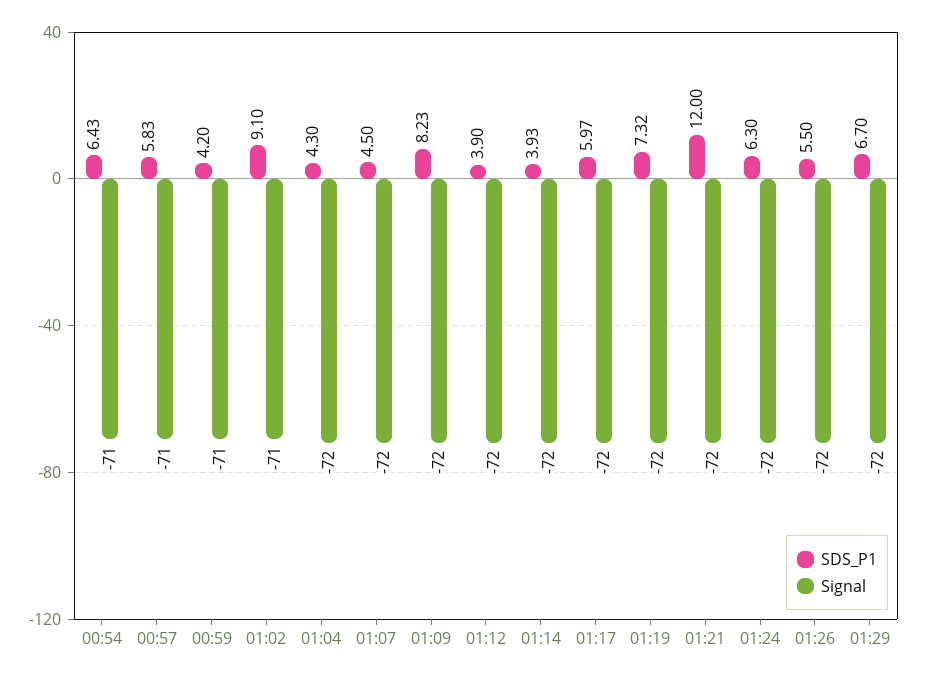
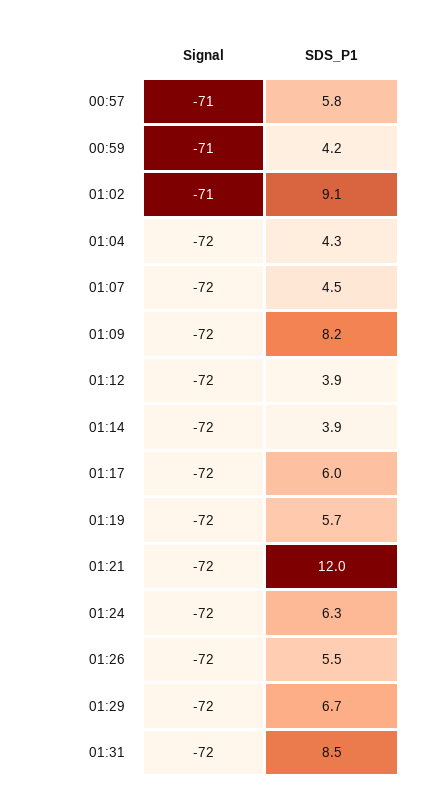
SDS_P1, 00:54: 6.43 -> none
Signal, 00:54: -71 -> none
SDS_P1, 01:19: 7.32 -> 5.7
Signal, 01:31: none -> -72
SDS_P1, 01:31: none -> 8.5

